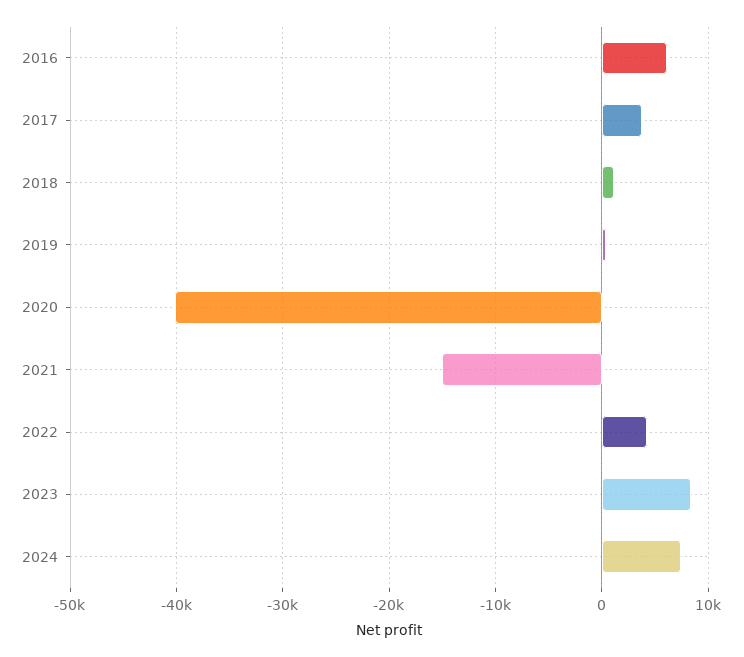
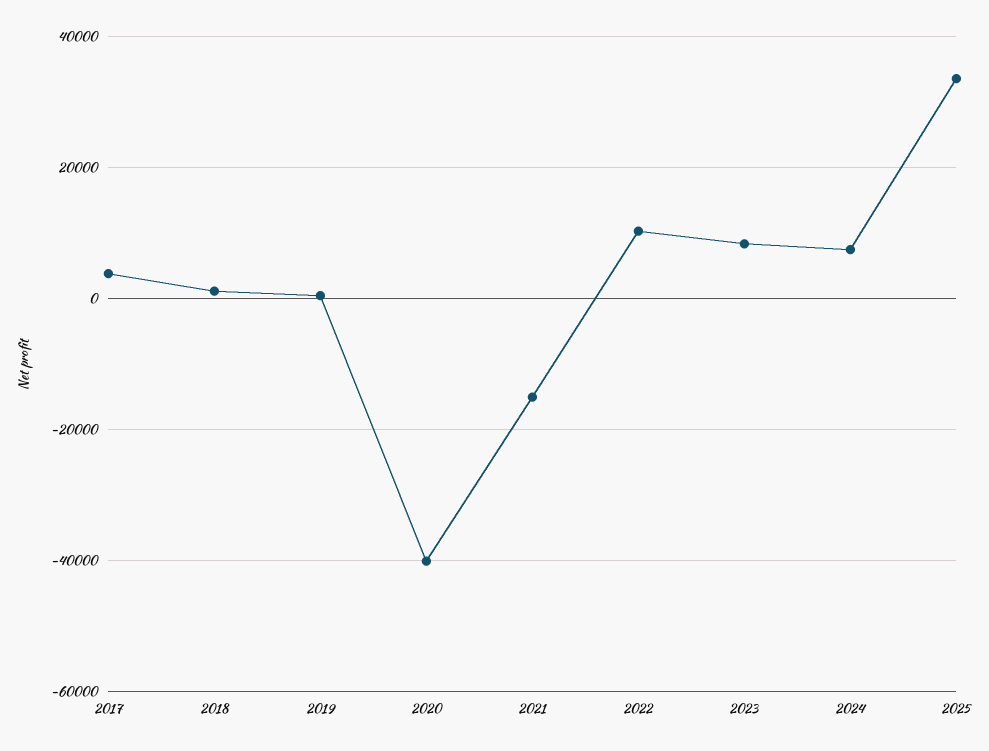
2016: 6000 -> none
2022: 4000 -> 10000
2025: none -> 34000

